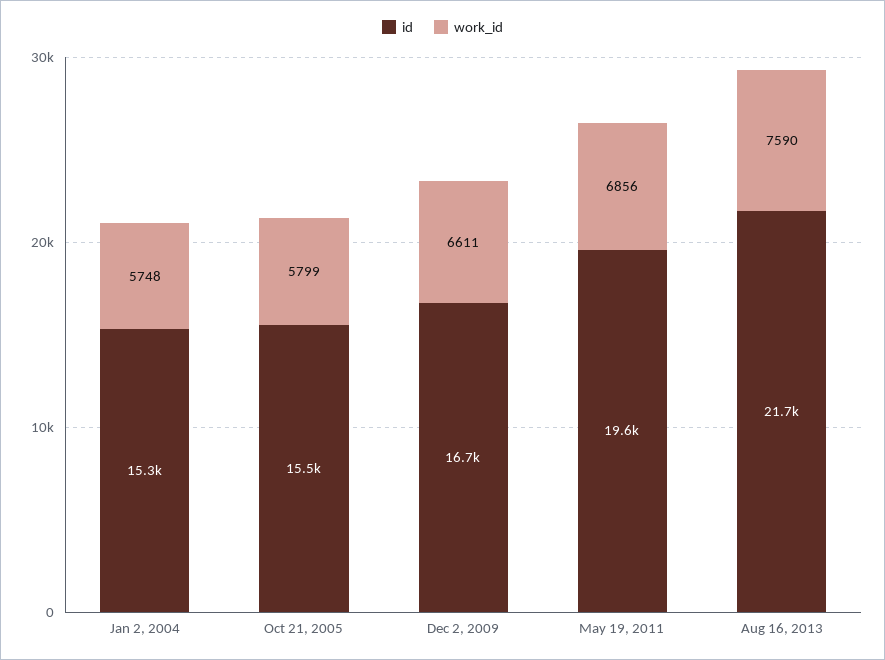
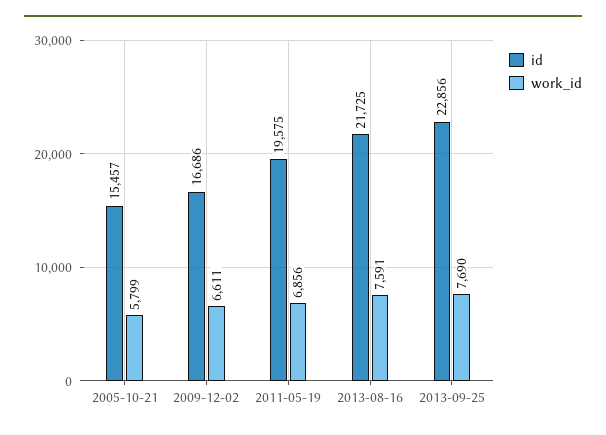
id, Jan 2, 2004: 15300 -> none
work_id, Jan 2, 2004: 5748 -> none
work_id, Aug 16, 2013: 7590 -> 7591
id, 2013-09-25: none -> 22856
work_id, 2013-09-25: none -> 7690

